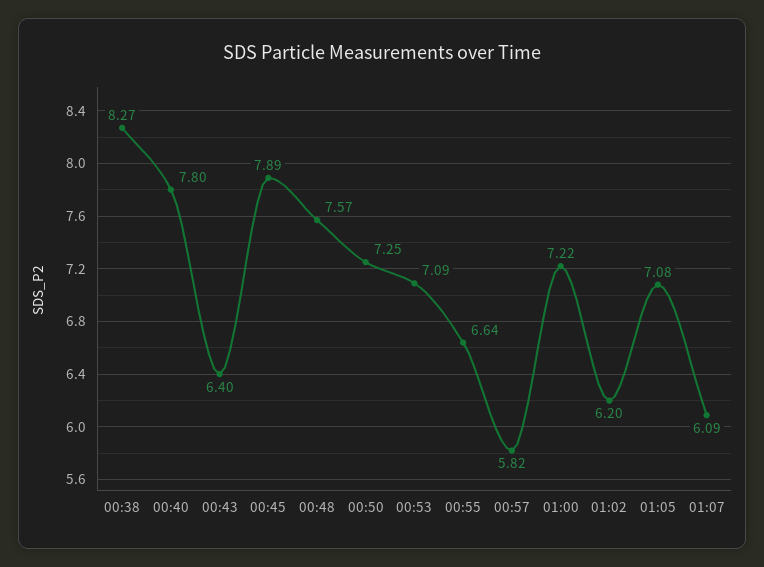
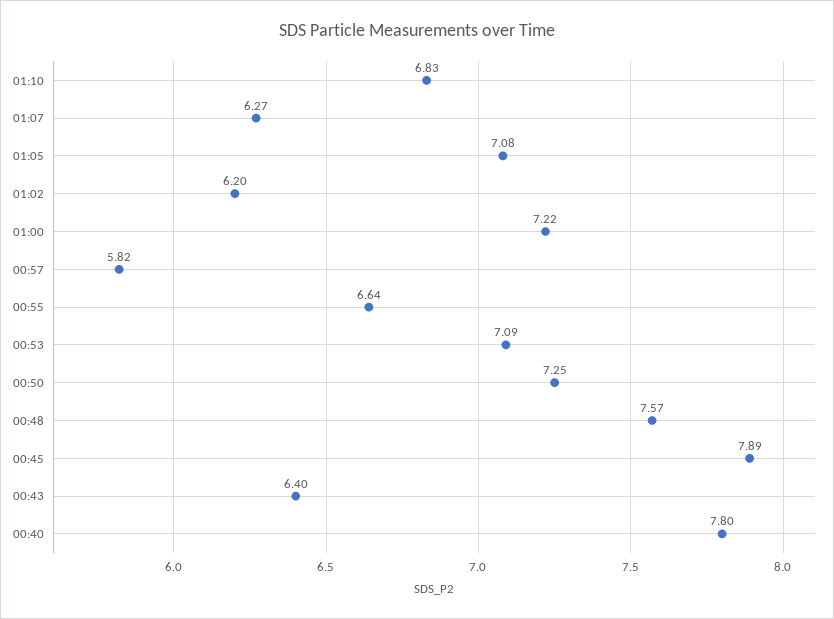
00:38: 8.27 -> none
01:07: 6.09 -> 6.27
01:10: none -> 6.83

